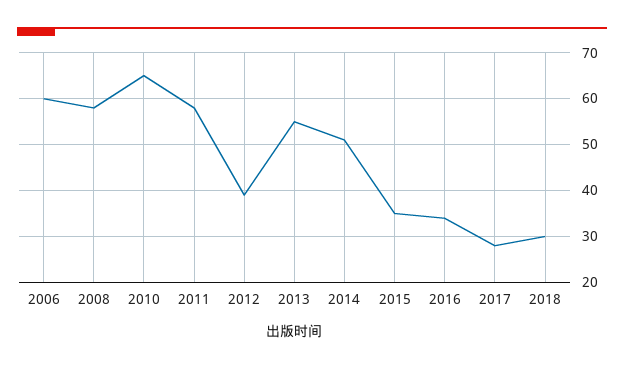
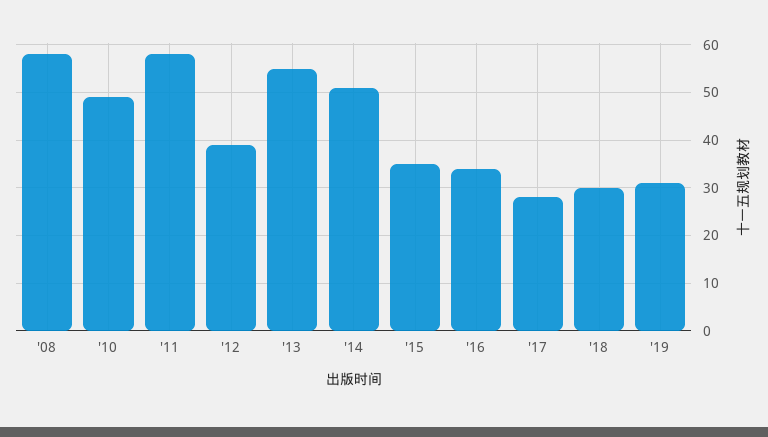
2006: 60 -> none
2010: 65 -> 50
'19: none -> 30

